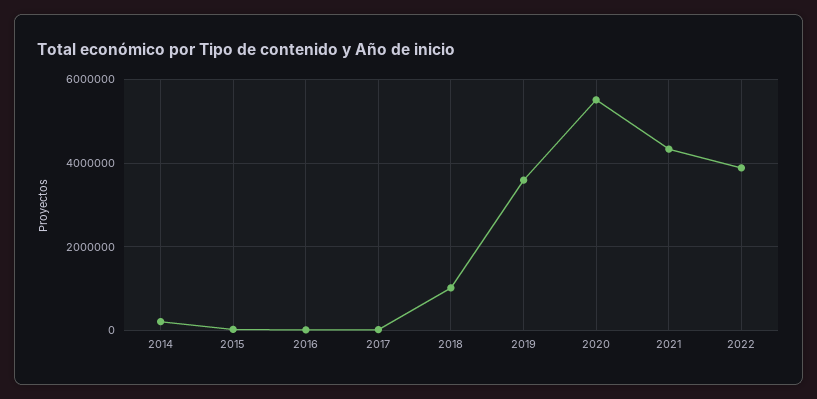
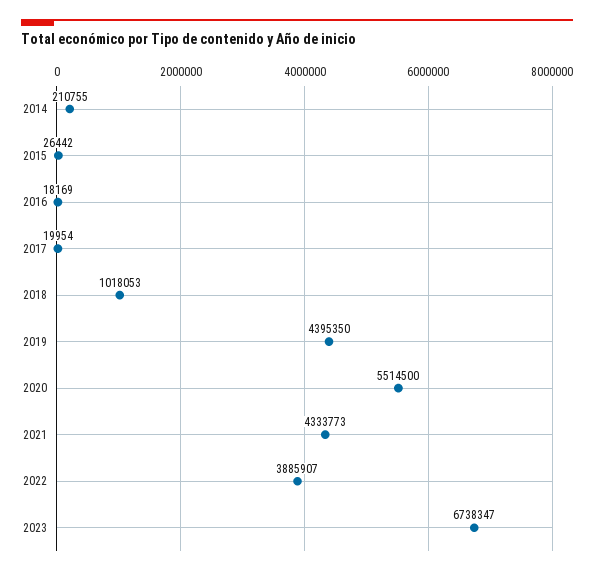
2019: 3600000 -> 4395350
2023: none -> 6738347

